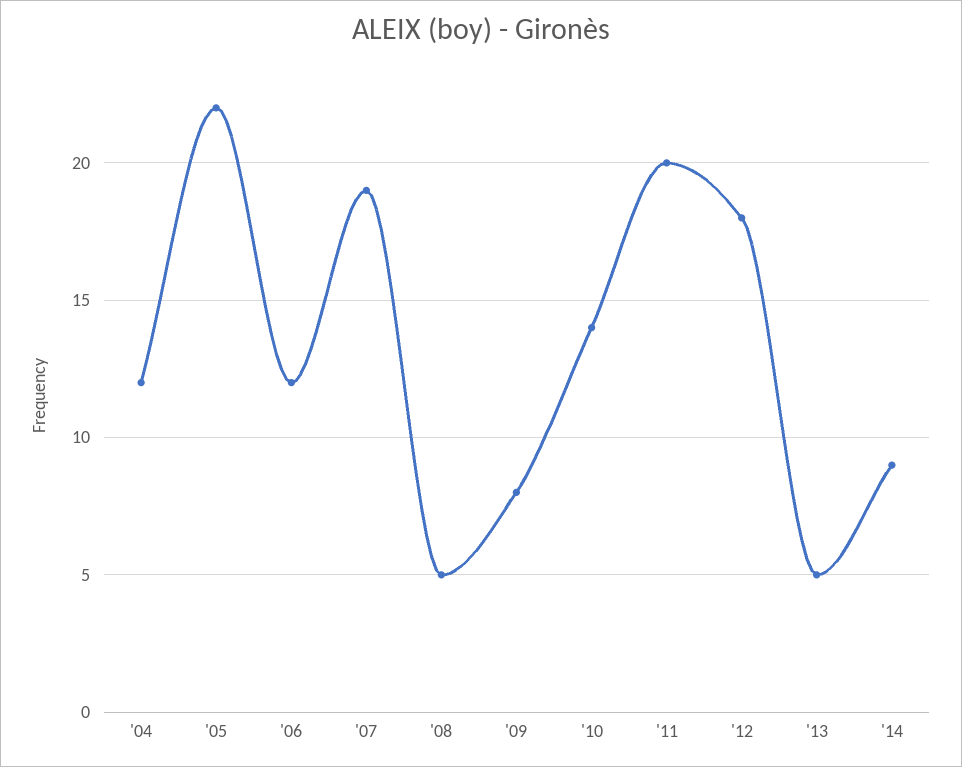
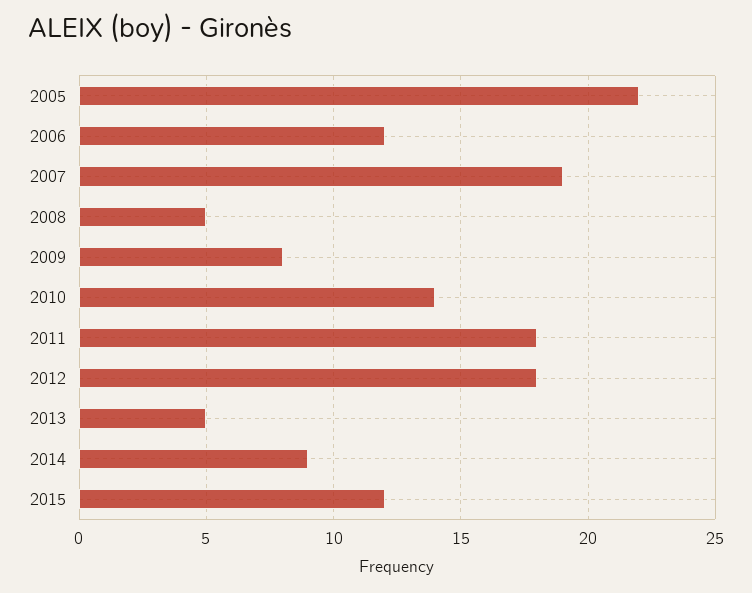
'04: 12 -> none
'11: 20 -> 18
2015: none -> 12

